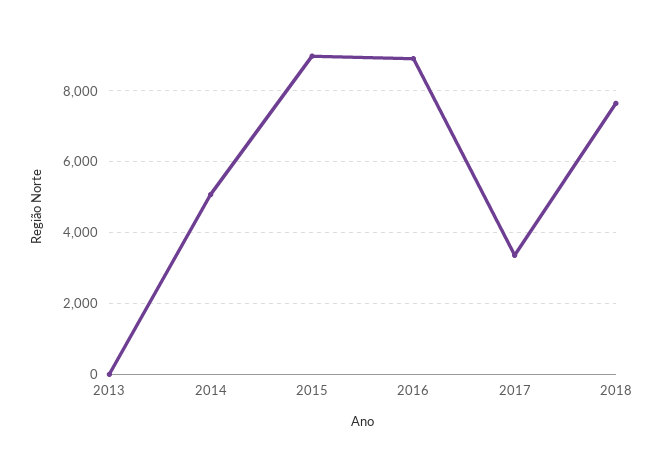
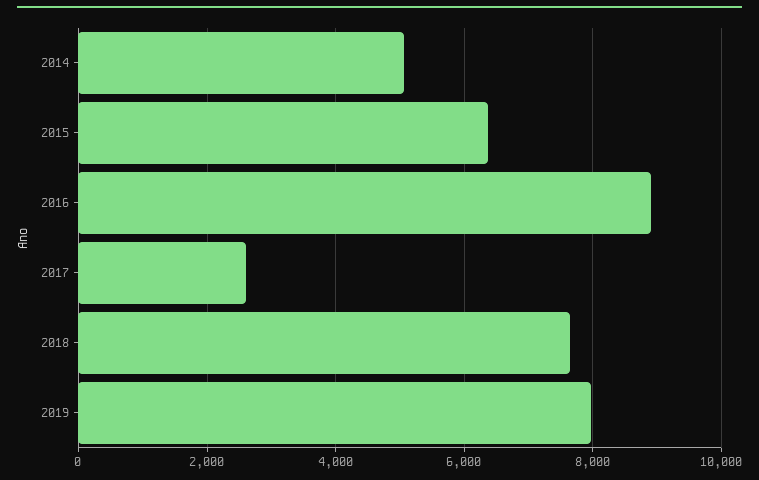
2013: 0 -> none
2015: 9000 -> 6400
2017: 3400 -> 2600
2019: none -> 8000

